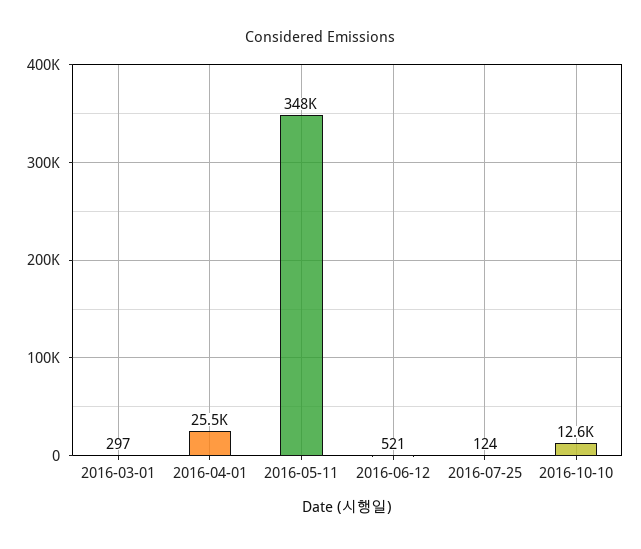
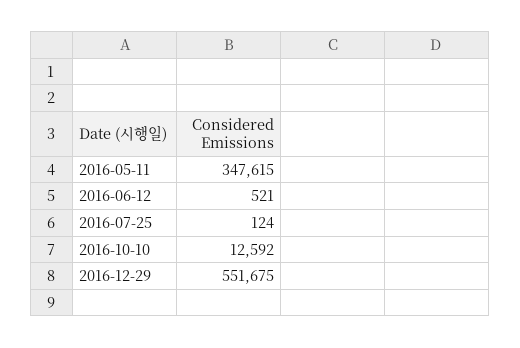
2016-03-01: 297 -> none
2016-04-01: 25500 -> none
2016-12-29: none -> 551675

